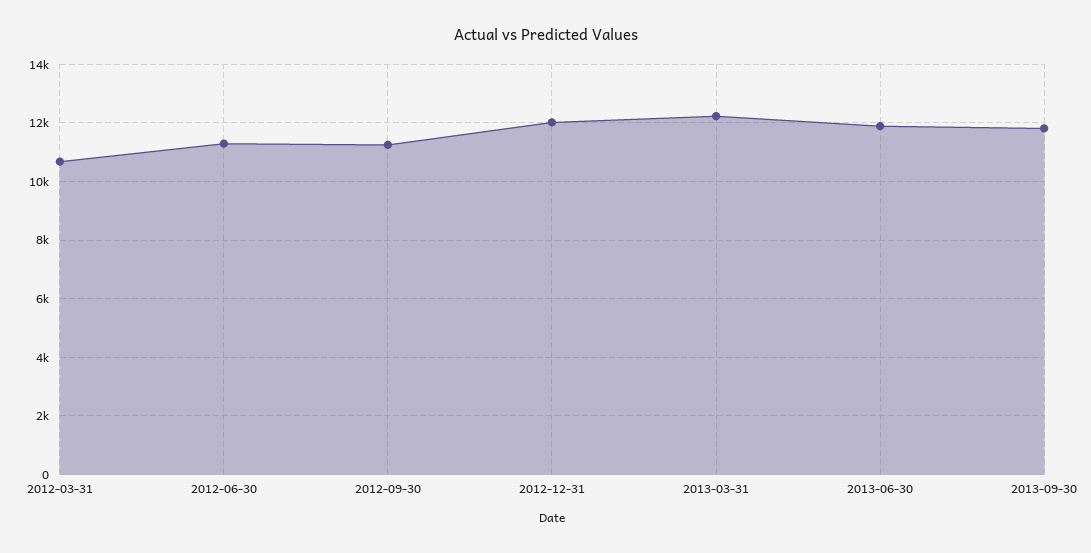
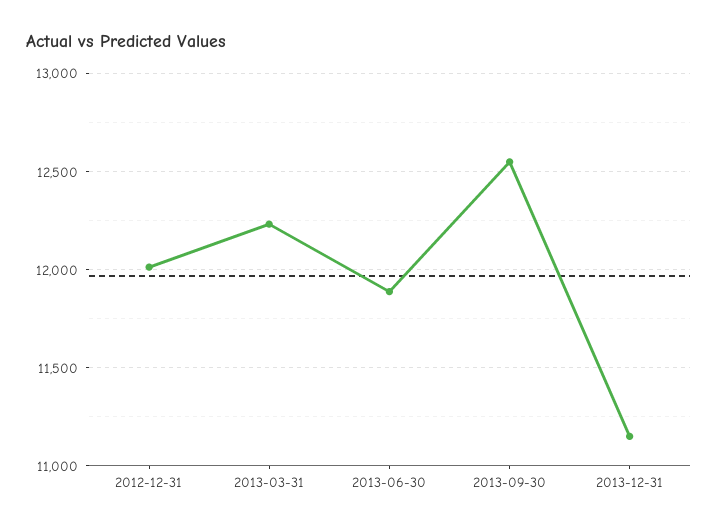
2012-03-31: 10750 -> none
2012-06-30: 11250 -> none
2012-09-30: 11250 -> none
2013-09-30: 11750 -> 12550
2013-12-31: none -> 11150

